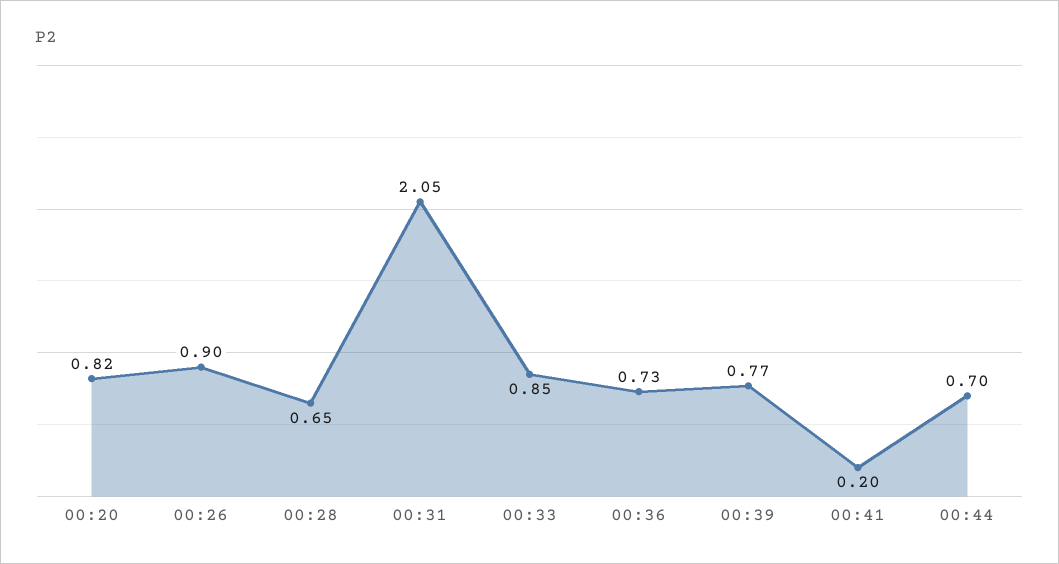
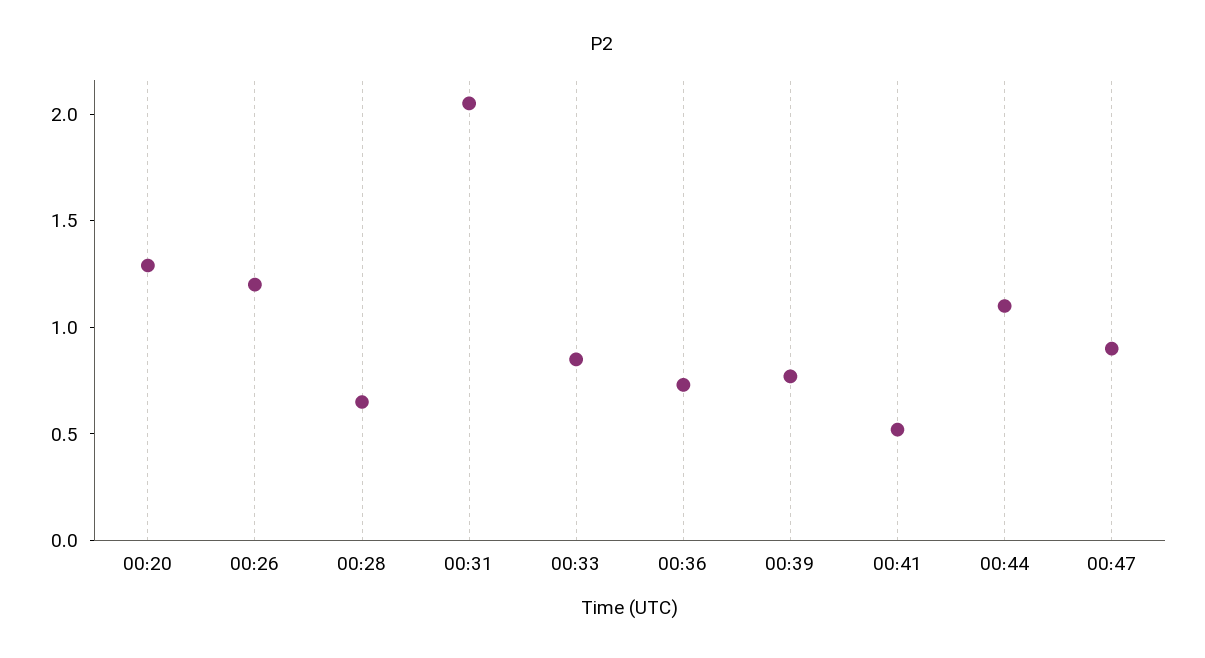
00:20: 0.82 -> 1.3
00:26: 0.9 -> 1.2
00:41: 0.2 -> 0.5
00:44: 0.7 -> 1.1
00:47: none -> 0.9

